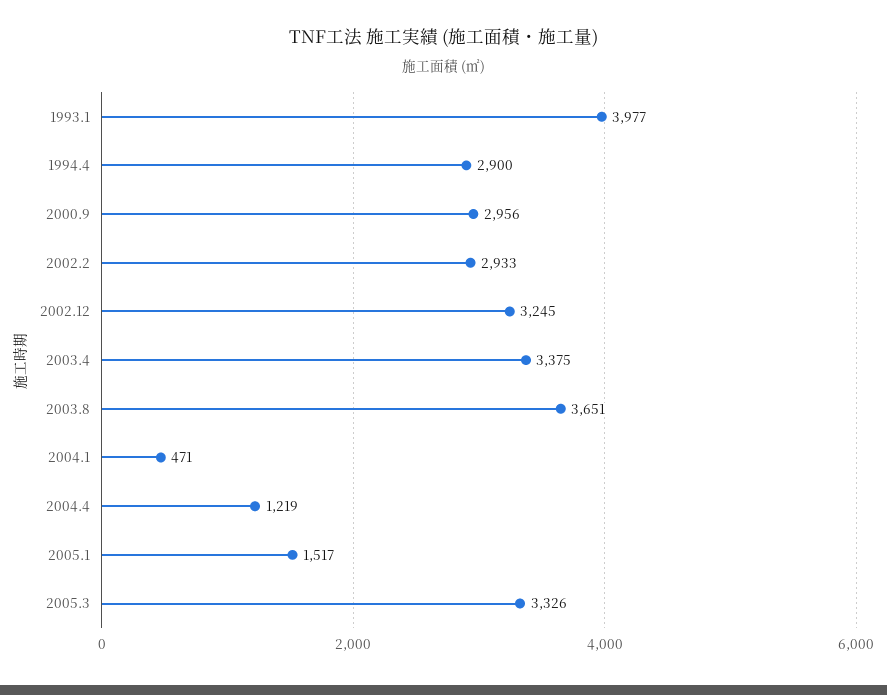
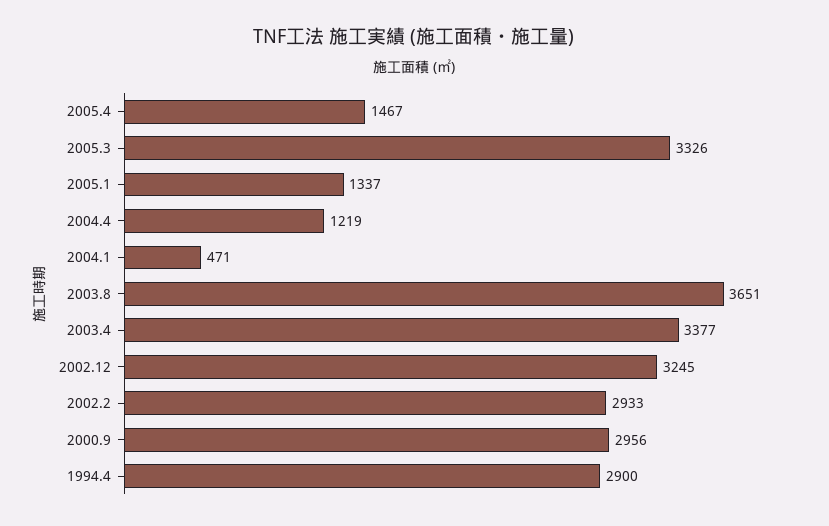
1993.1: 3977 -> none
2003.4: 3375 -> 3377
2005.1: 1517 -> 1337
2005.4: none -> 1467

